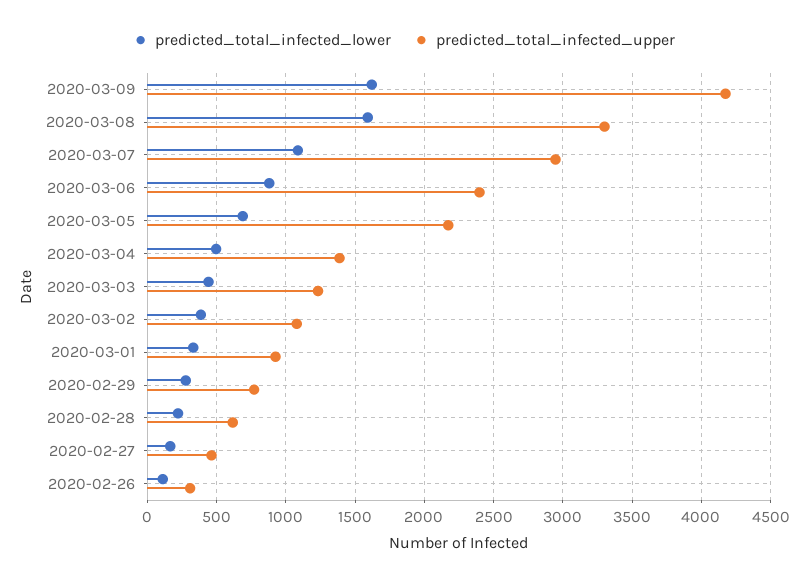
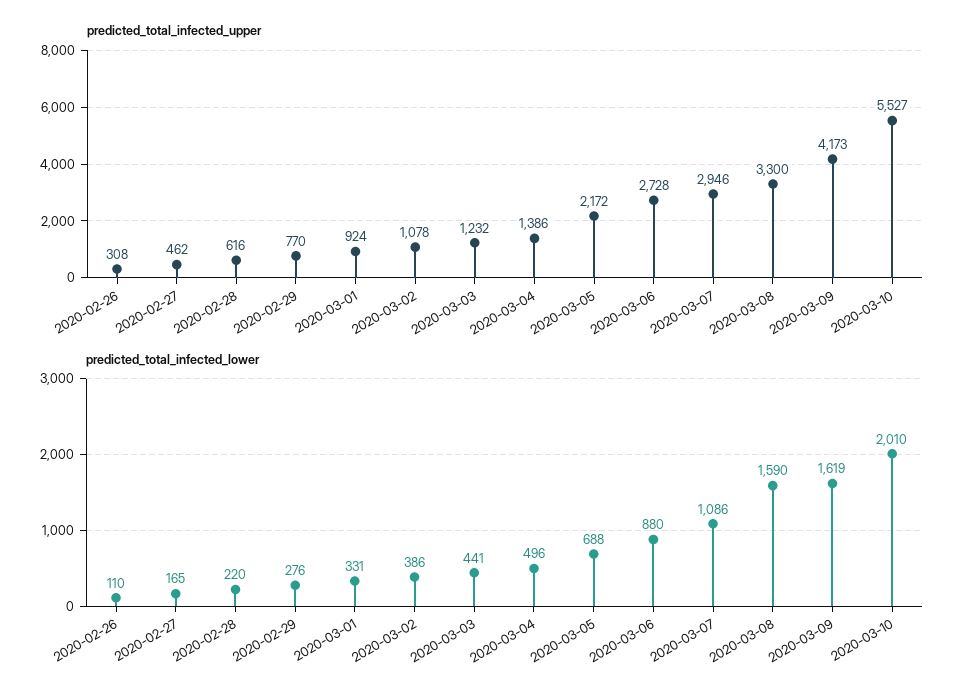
predicted_total_infected_upper, 2020-03-06: 2400 -> 2728
predicted_total_infected_upper, 2020-03-10: none -> 5527
predicted_total_infected_lower, 2020-03-10: none -> 2010

